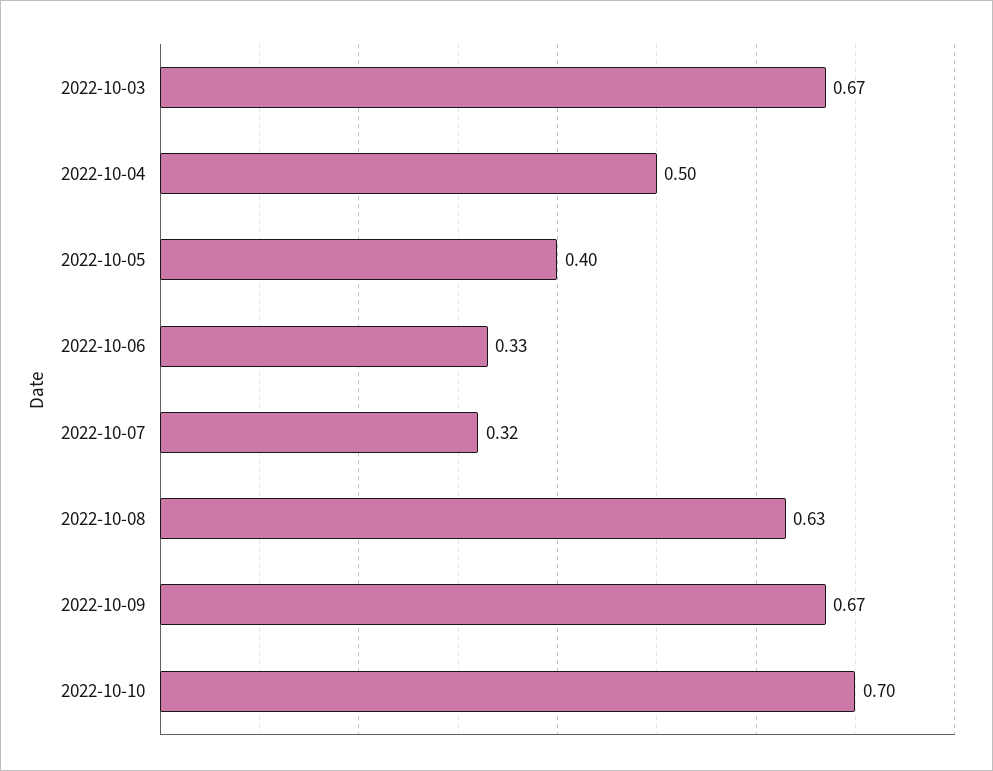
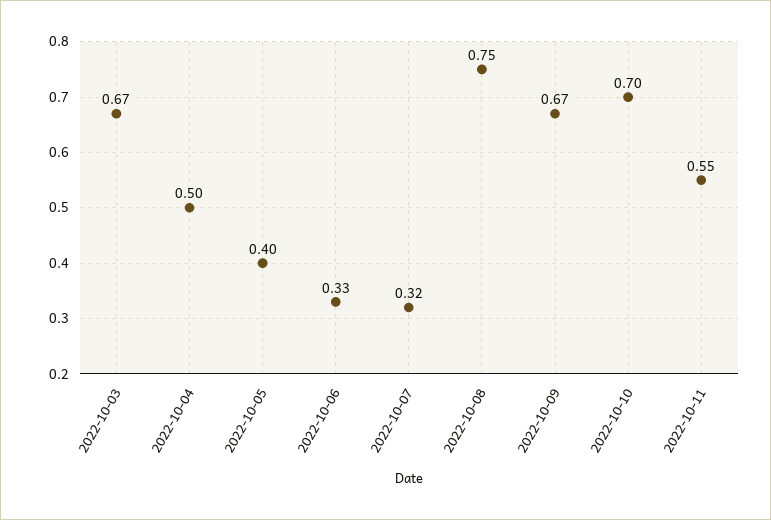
2022-10-08: 0.63 -> 0.75
2022-10-11: none -> 0.55

